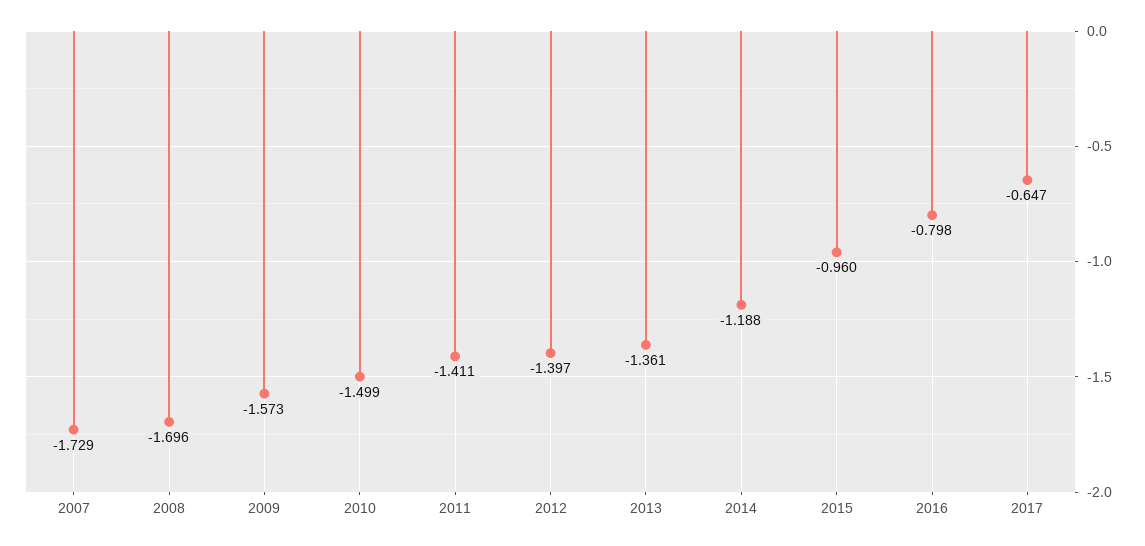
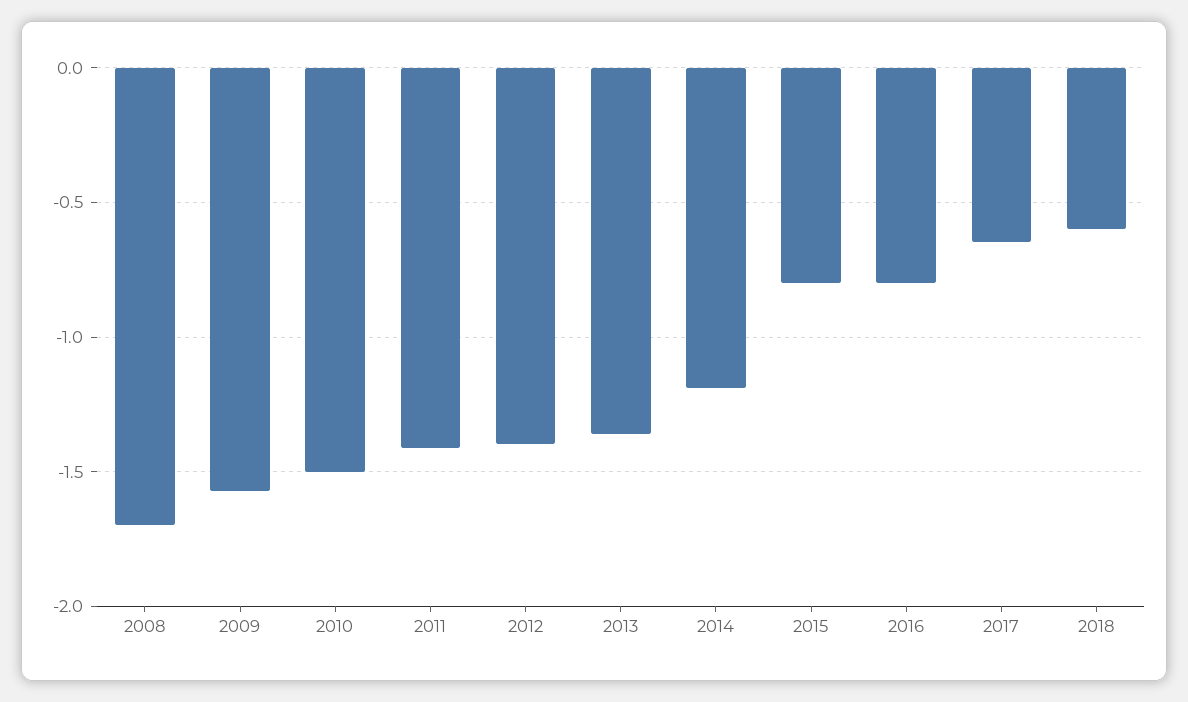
2007: -1.729 -> none
2015: -0.96 -> -0.8
2018: none -> -0.6

